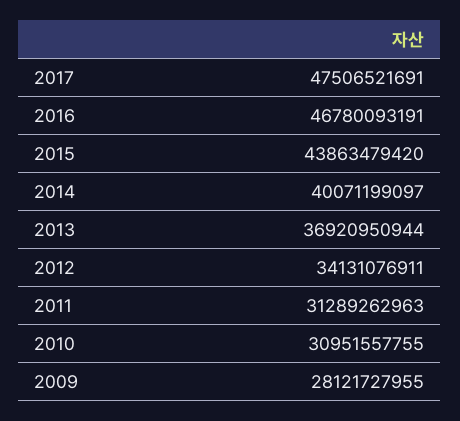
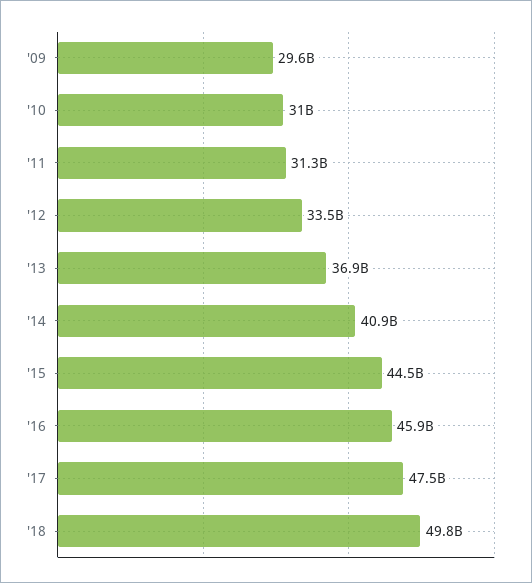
2016: 46780093191 -> 45900000000
2015: 43863479420 -> 44500000000
2014: 40071199097 -> 40900000000
2012: 34131076911 -> 33500000000
2009: 28121727955 -> 29600000000
'18: none -> 49800000000

